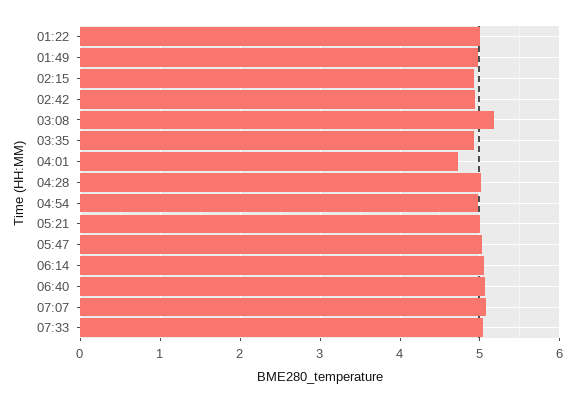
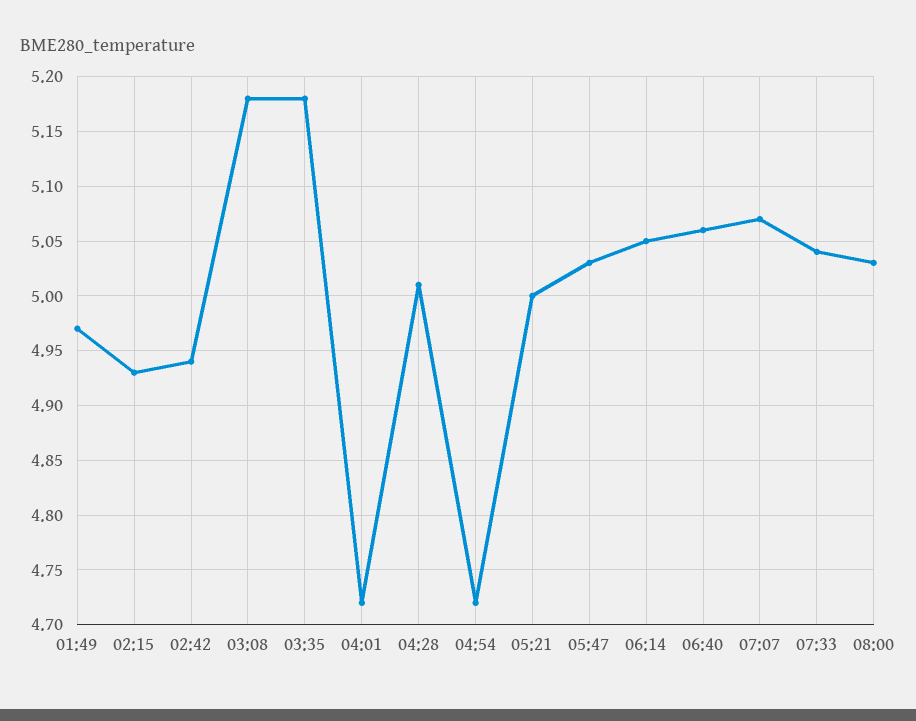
01:22: 5 -> none
03:35: 4.9 -> 5.18
04:54: 5 -> 4.72
08:00: none -> 5.03

